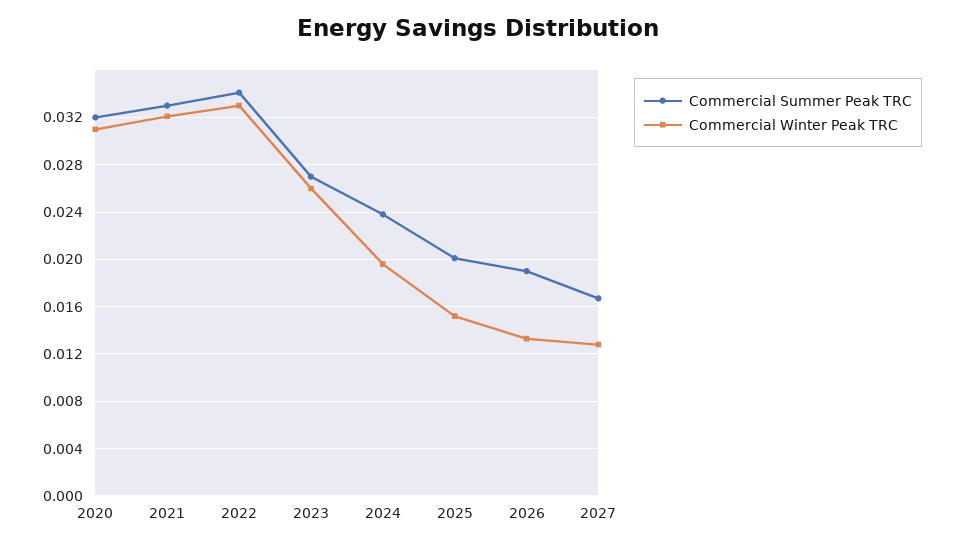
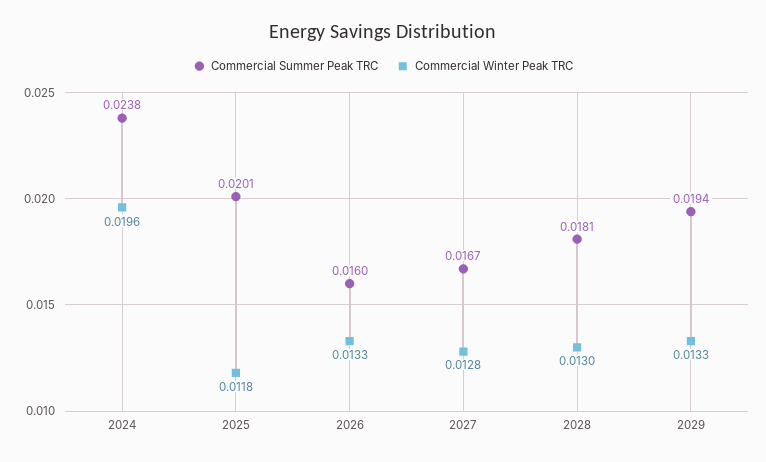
Commercial Summer Peak TRC, 2020: 0.032 -> none
Commercial Winter Peak TRC, 2020: 0.031 -> none
Commercial Summer Peak TRC, 2021: 0.033 -> none
Commercial Winter Peak TRC, 2021: 0.032 -> none
Commercial Summer Peak TRC, 2022: 0.034 -> none
Commercial Winter Peak TRC, 2022: 0.033 -> none
Commercial Summer Peak TRC, 2023: 0.027 -> none
Commercial Winter Peak TRC, 2023: 0.026 -> none
Commercial Winter Peak TRC, 2025: 0.015 -> 0.0118
Commercial Summer Peak TRC, 2026: 0.019 -> 0.016
Commercial Summer Peak TRC, 2028: none -> 0.0181
Commercial Winter Peak TRC, 2028: none -> 0.013
Commercial Summer Peak TRC, 2029: none -> 0.0194
Commercial Winter Peak TRC, 2029: none -> 0.0133

